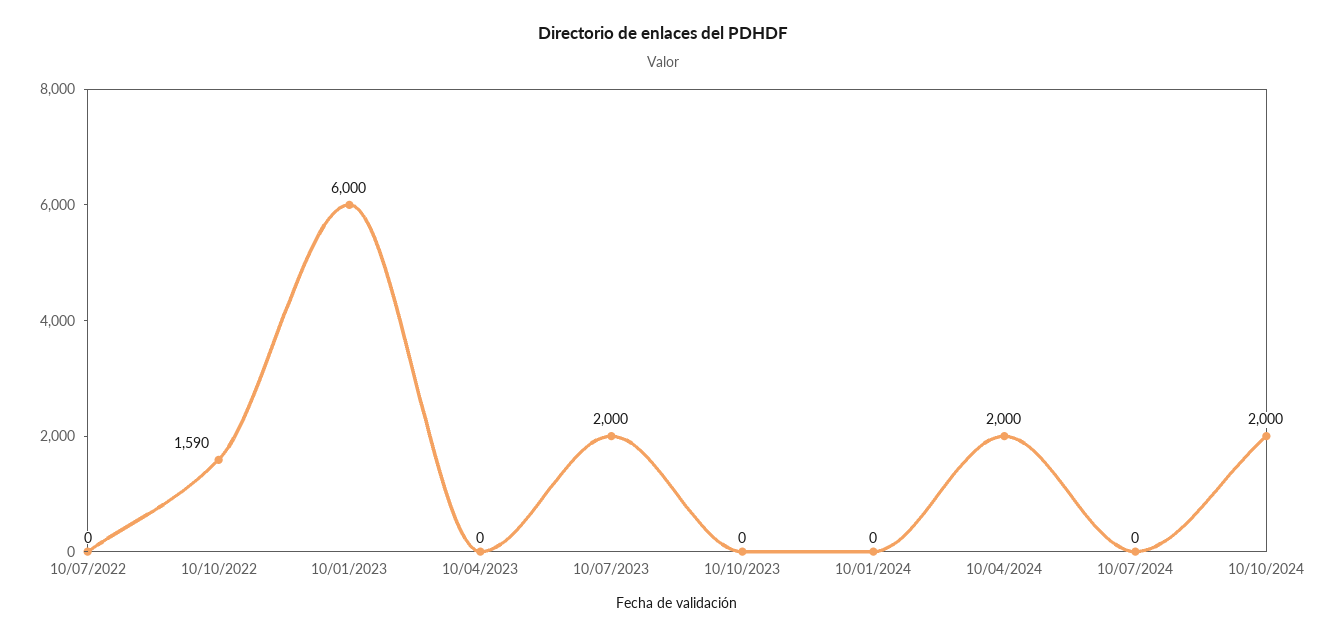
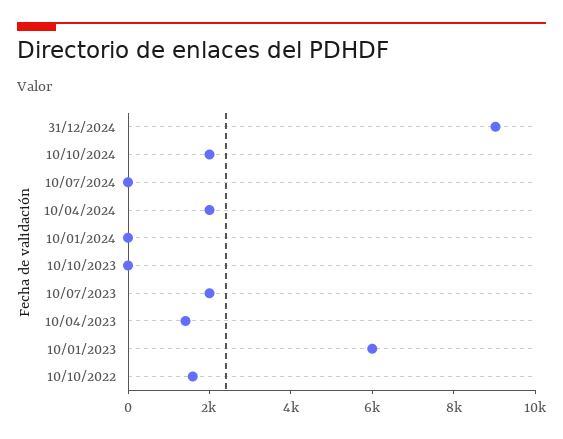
10/07/2022: 0 -> none
10/04/2023: 0 -> 1500
31/12/2024: none -> 9000

